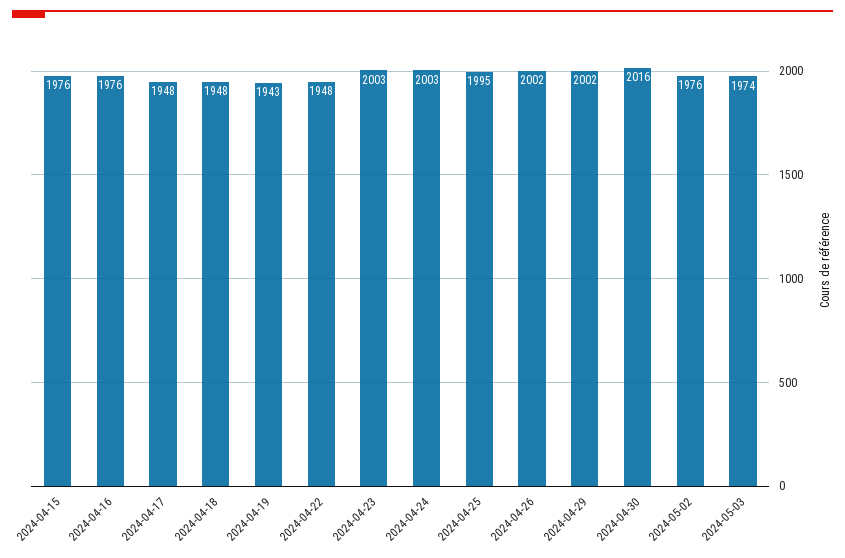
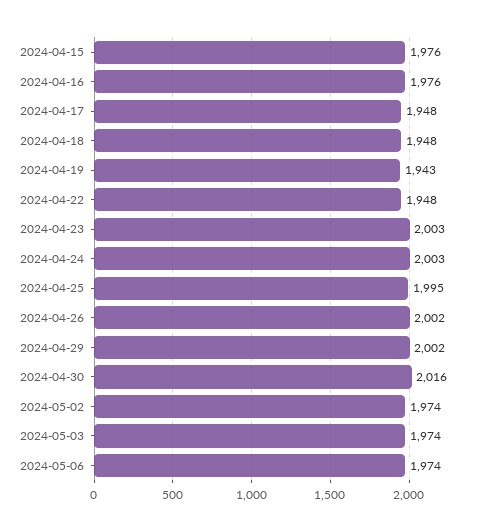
2024-05-02: 1976 -> 1974
2024-05-06: none -> 1974

